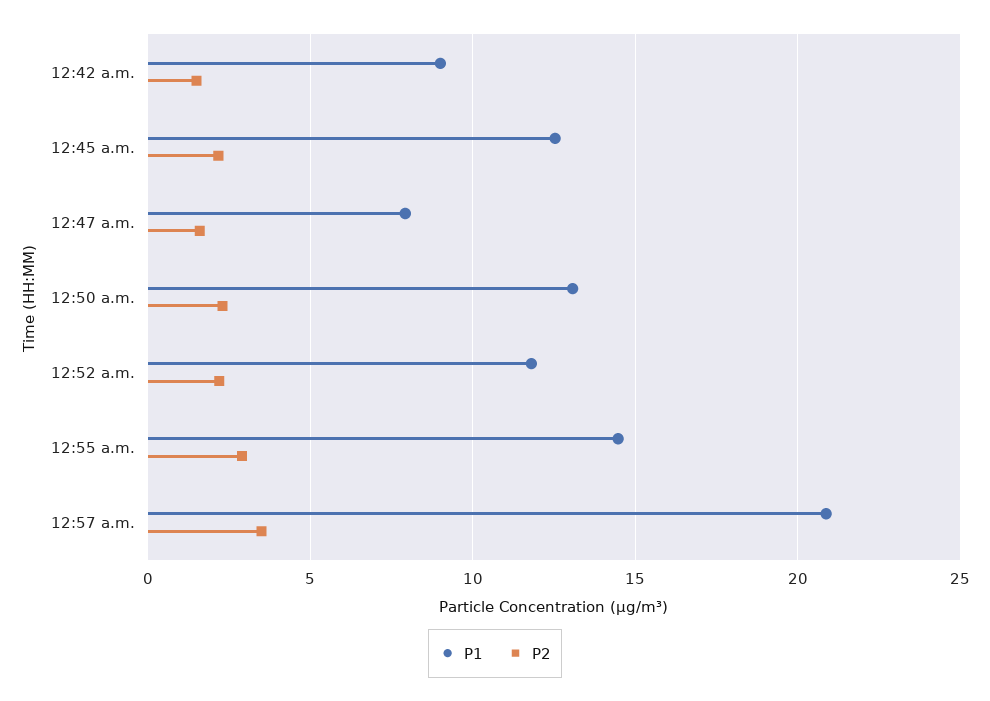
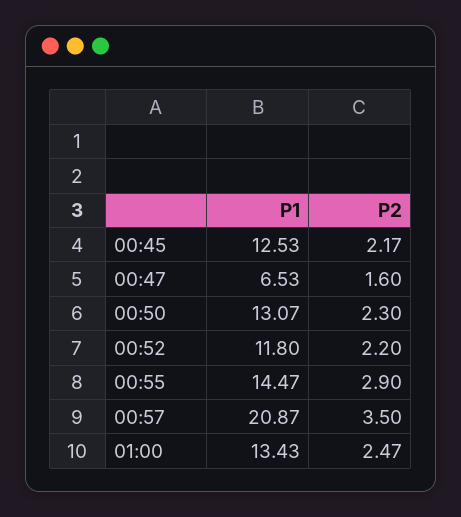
P1, 12:42 a.m.: 9 -> none
P2, 12:42 a.m.: 1.5 -> none
P1, 12:47 a.m.: 8 -> 6.53
P1, 01:00: none -> 13.43
P2, 01:00: none -> 2.47

